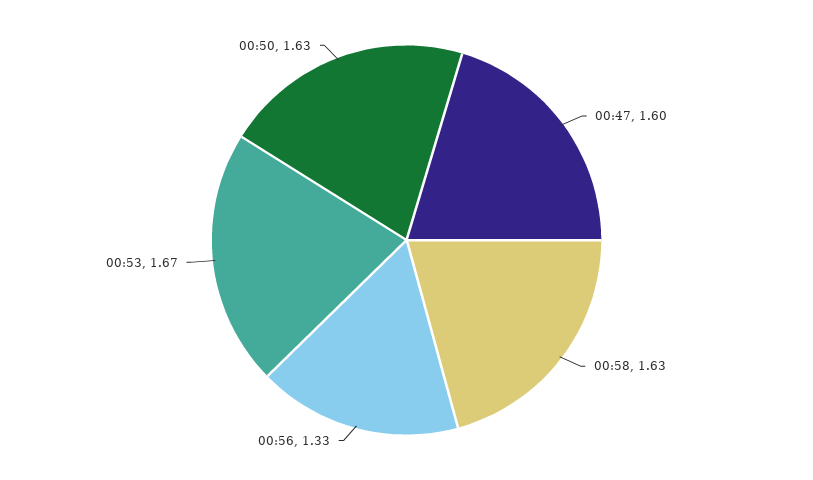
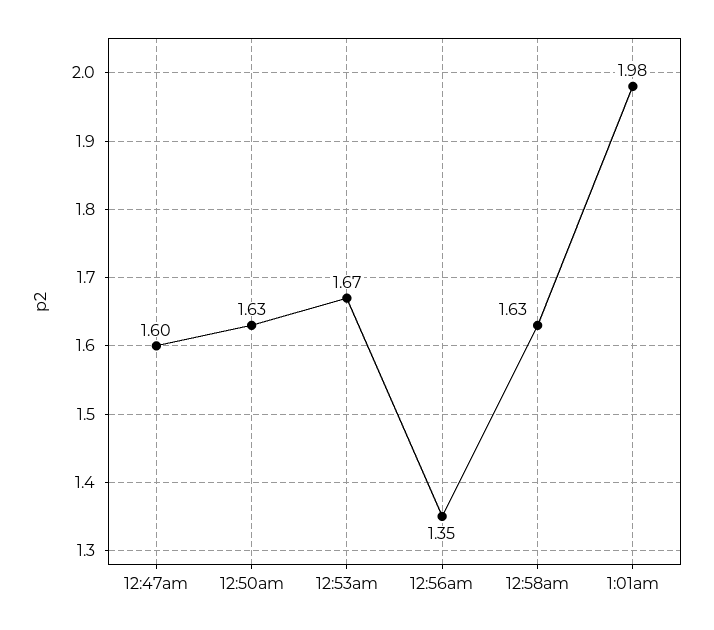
00:56: 1.33 -> 1.35
1:01am: none -> 1.98

